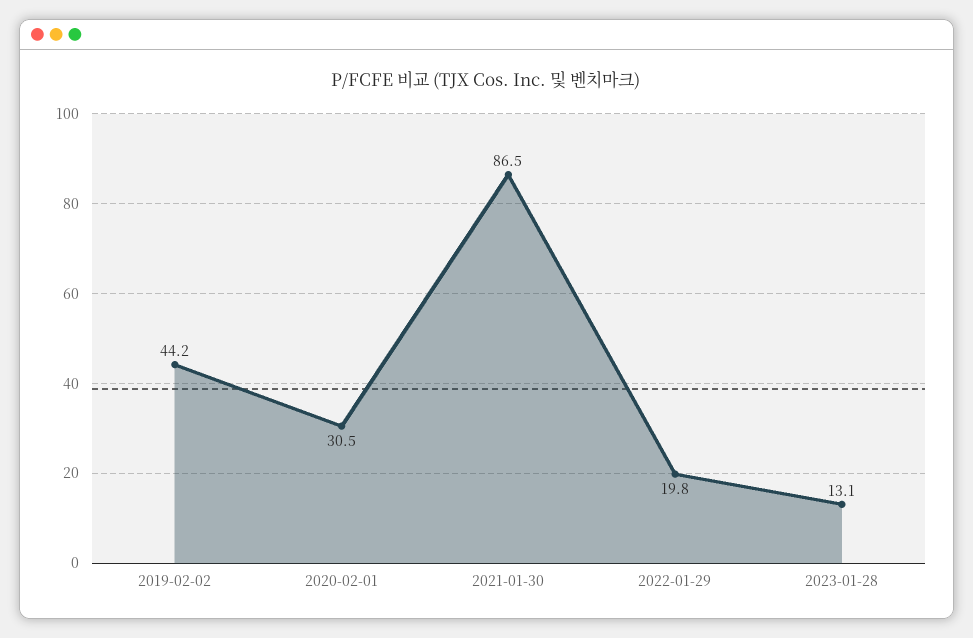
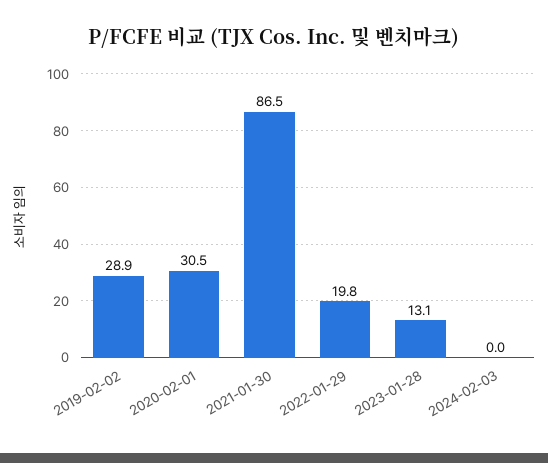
2019-02-02: 44.2 -> 28.9
2024-02-03: none -> 0

